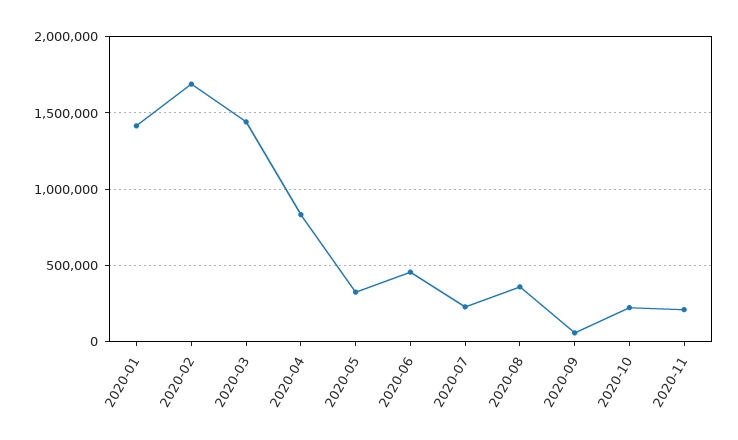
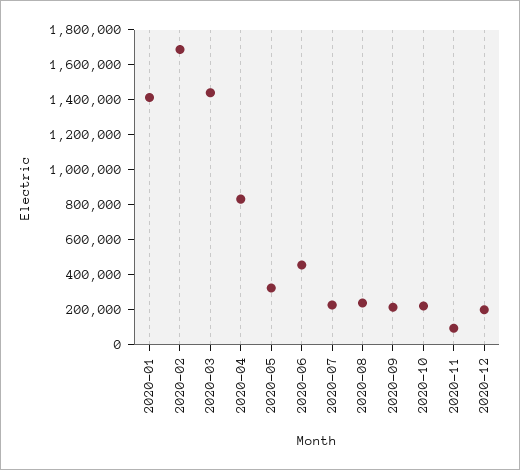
2020-08: 350000 -> 250000
2020-09: 50000 -> 200000
2020-11: 200000 -> 100000
2020-12: none -> 200000

